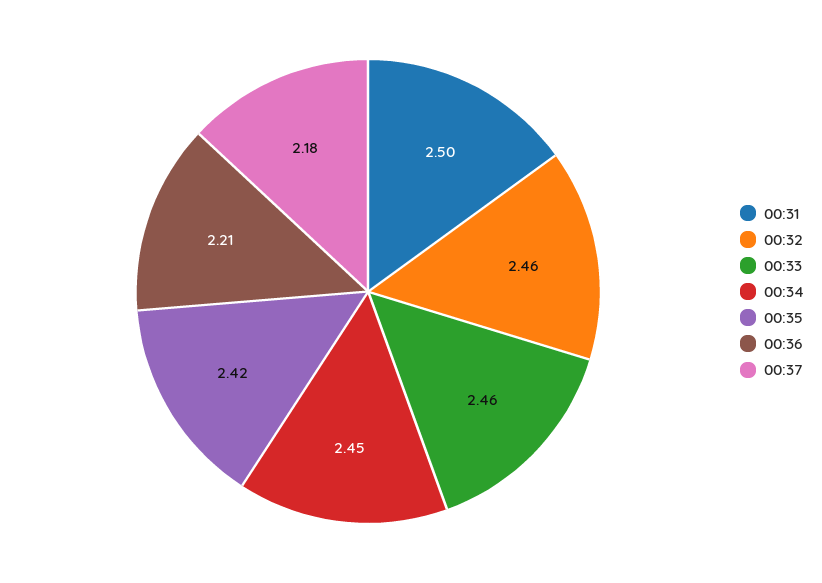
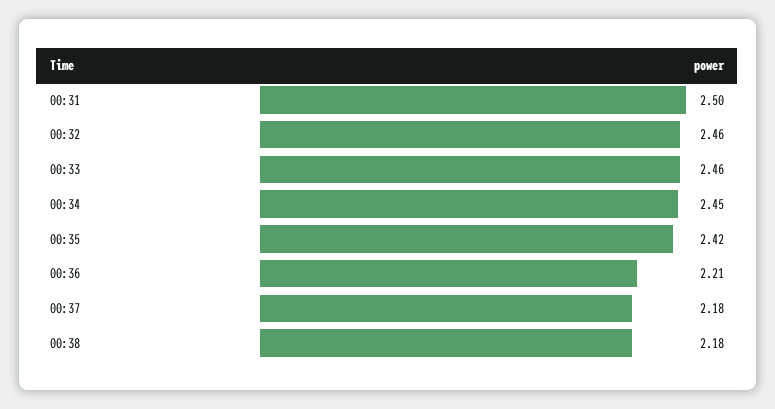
00:38: none -> 2.18

